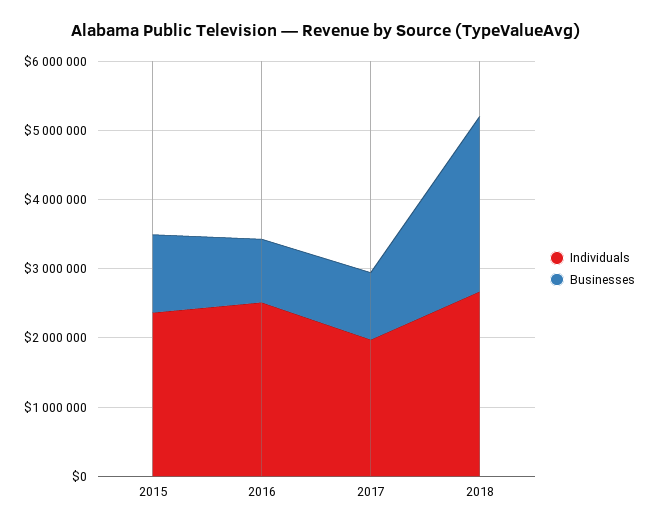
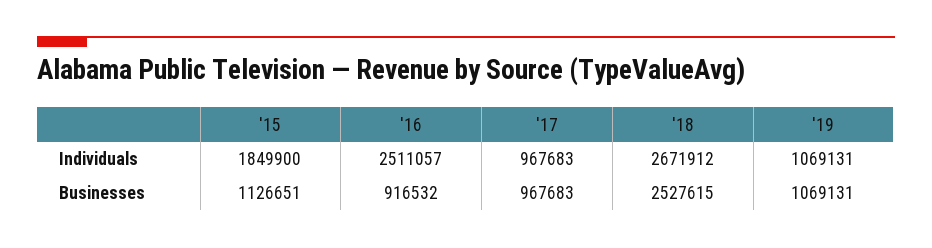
Individuals, 2015: 2400000 -> 1849900
Individuals, 2017: 2000000 -> 967683
Individuals, '19: none -> 1069131
Businesses, '19: none -> 1069131

